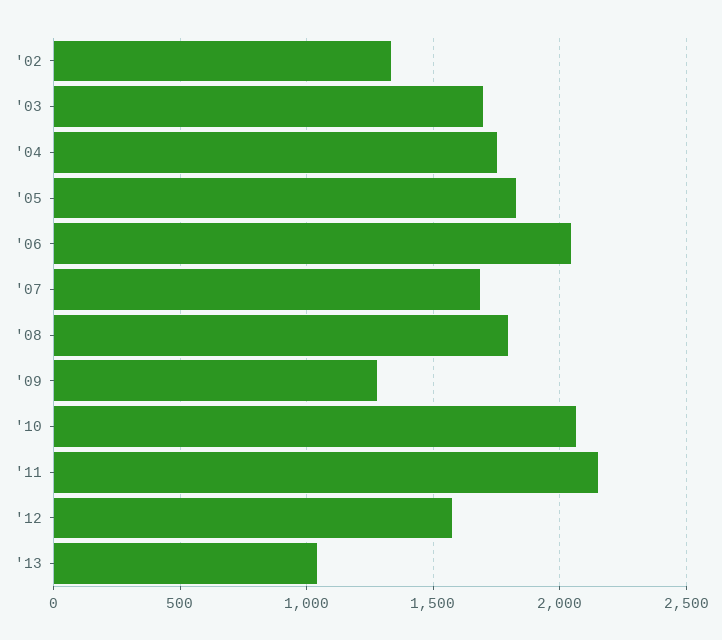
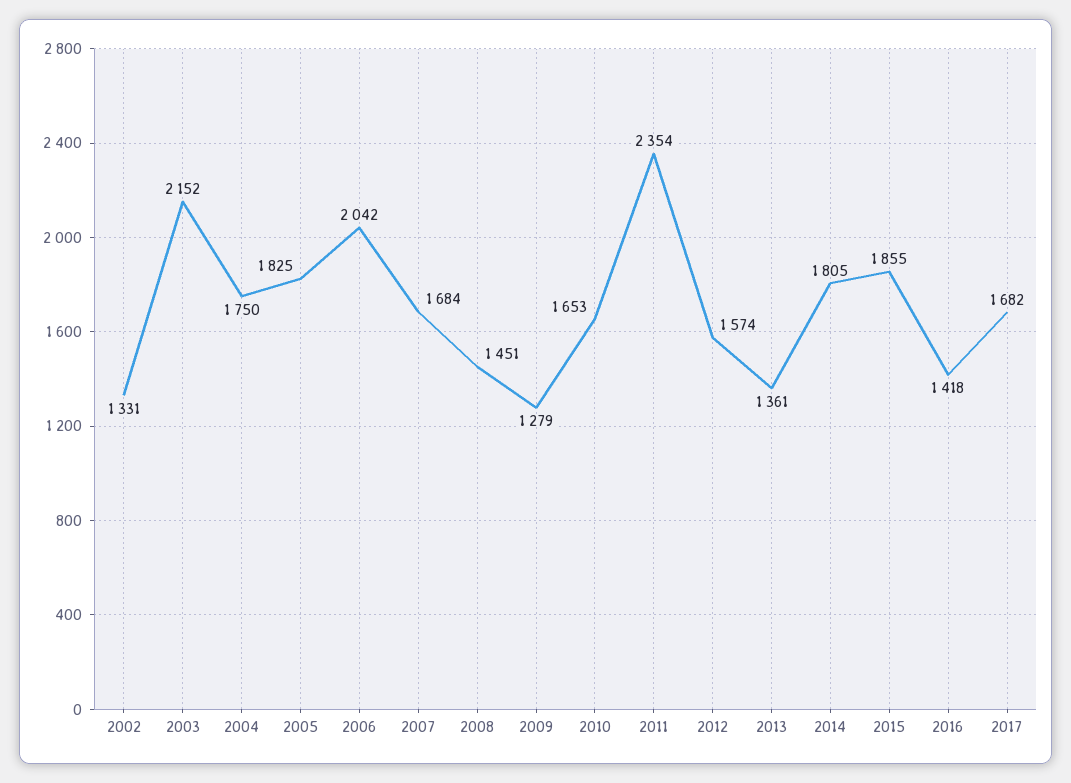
'03: 1700 -> 2152
'08: 1800 -> 1451
'10: 2050 -> 1653
'11: 2150 -> 2354
'13: 1050 -> 1361
2014: none -> 1805
2015: none -> 1855
2016: none -> 1418
2017: none -> 1682

